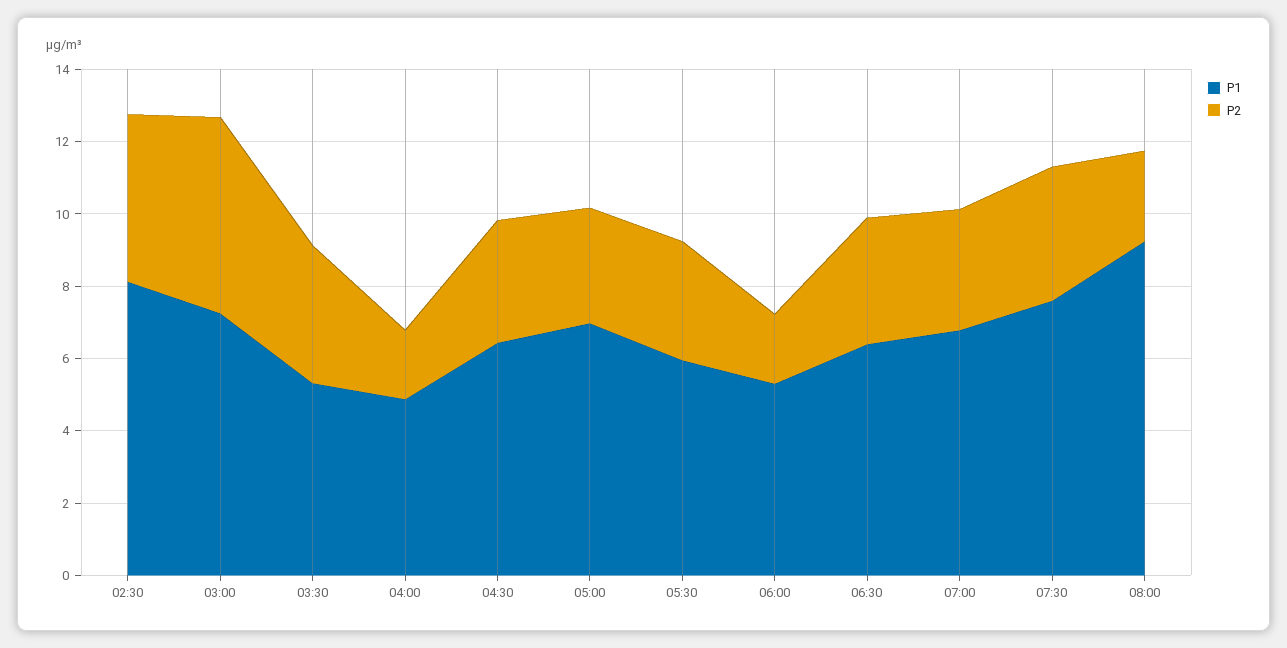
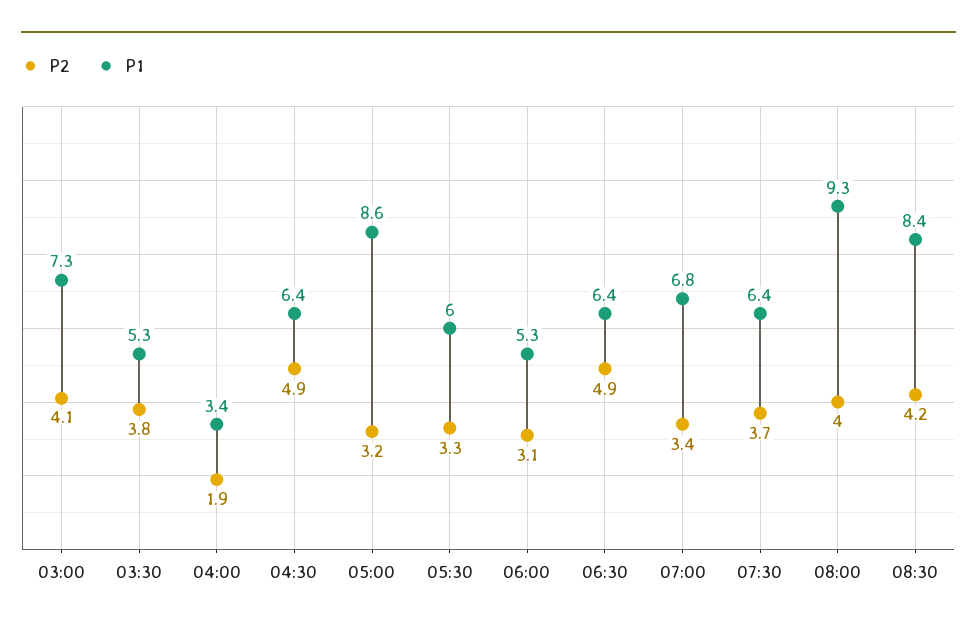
P1, 02:30: 8 -> none
P2, 02:30: 4.5 -> none
P2, 03:00: 5.5 -> 4.1
P1, 04:00: 5 -> 3.4
P2, 04:30: 3.5 -> 4.9
P1, 05:00: 7 -> 8.6
P2, 06:00: 2 -> 3.1
P2, 06:30: 3.5 -> 4.9
P1, 07:30: 7.5 -> 6.4
P2, 08:00: 2.5 -> 4
P2, 08:30: none -> 4.2
P1, 08:30: none -> 8.4

